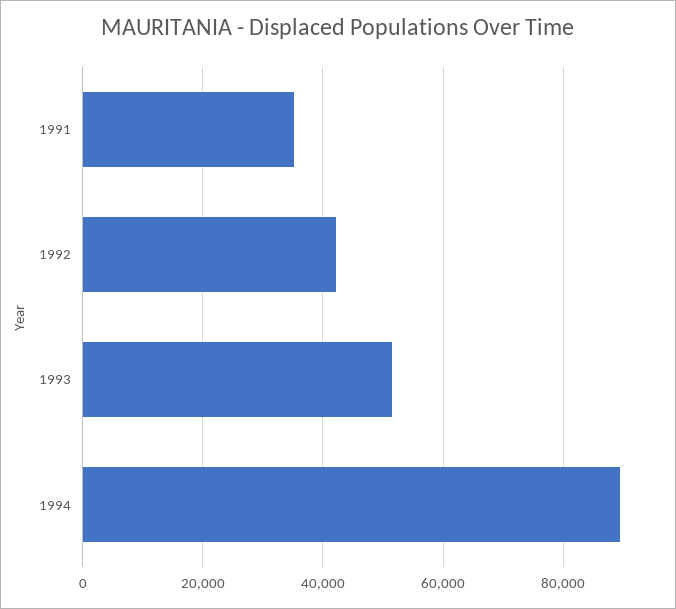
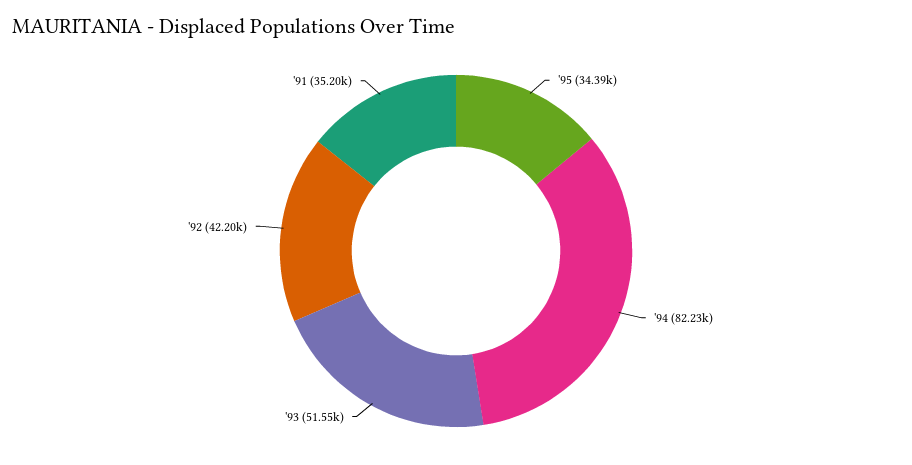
1994: 90000 -> 82230
'95: none -> 34390

